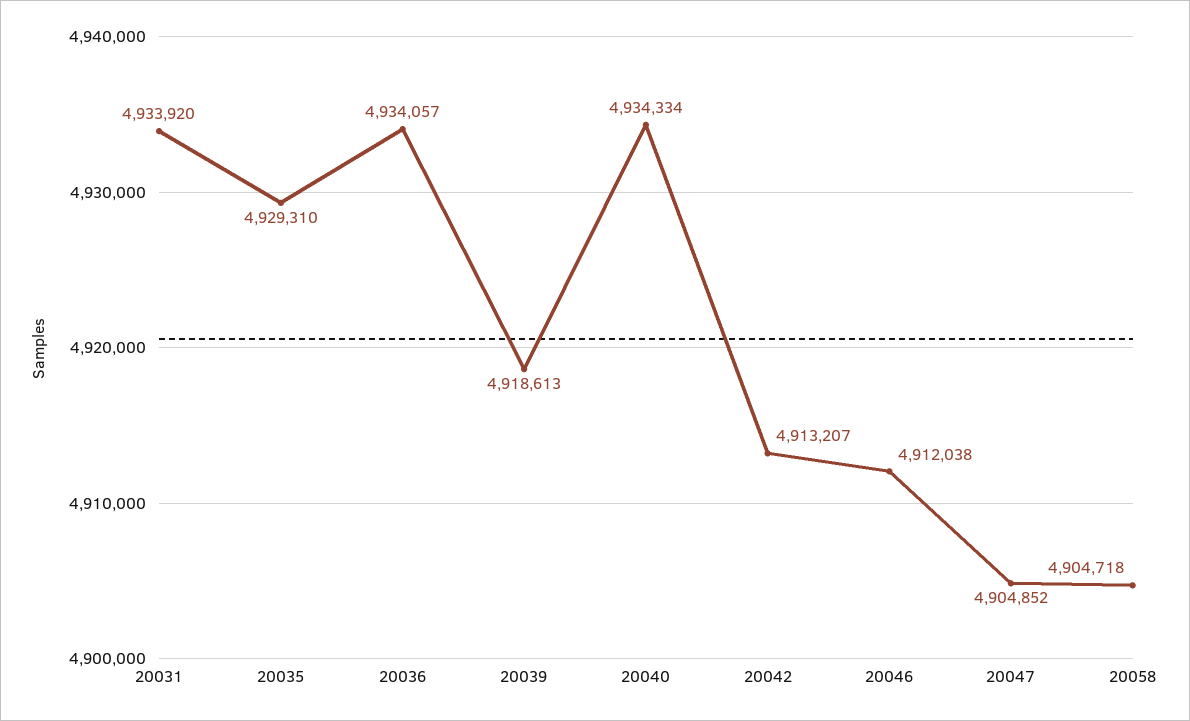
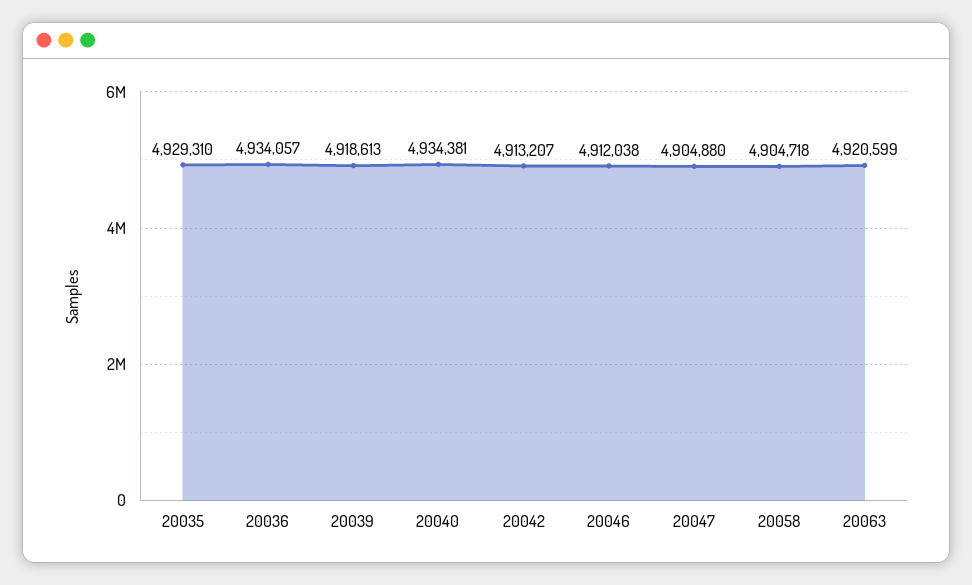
20031: 4933920 -> none
20040: 4934334 -> 4934381
20047: 4904852 -> 4904880
20063: none -> 4920599

